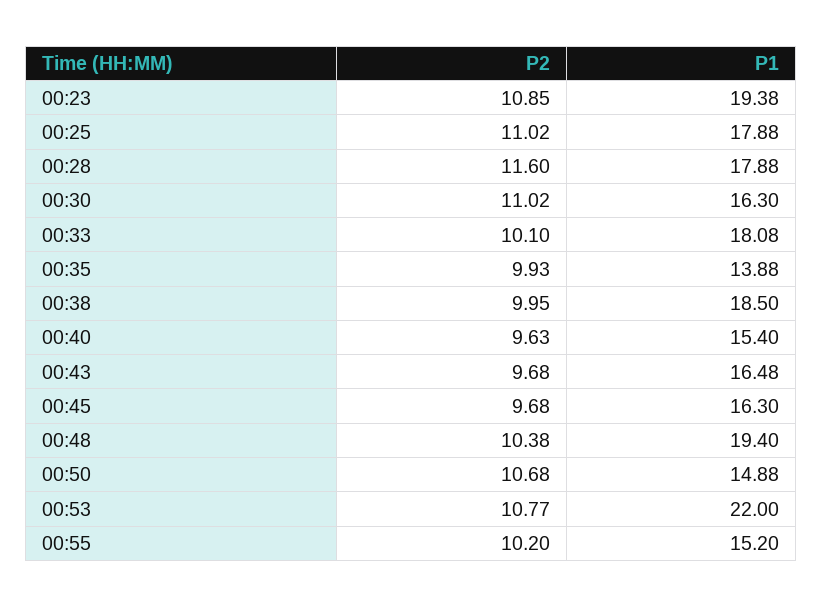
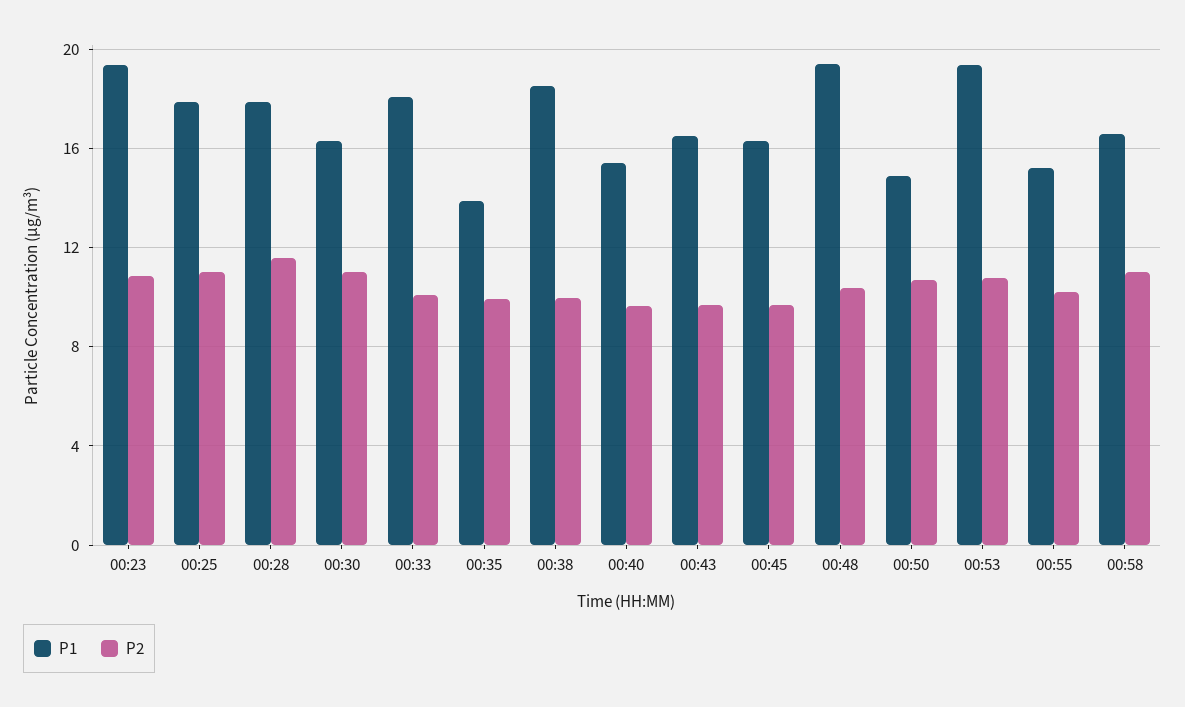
P1, 00:53: 22 -> 19.5
P1, 00:58: none -> 16.5
P2, 00:58: none -> 11

